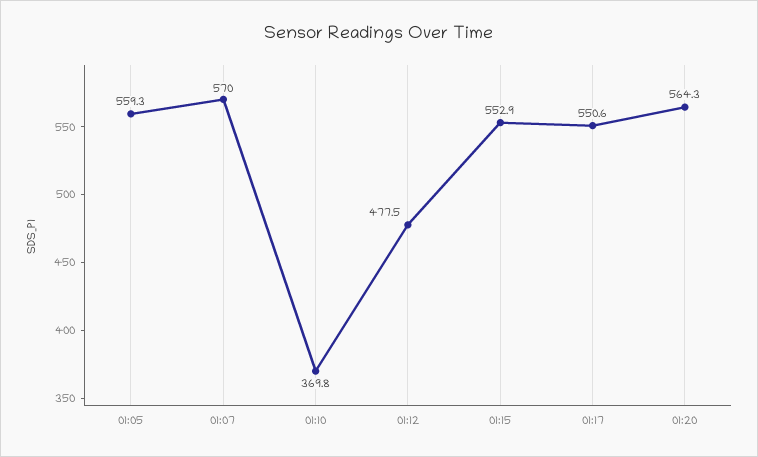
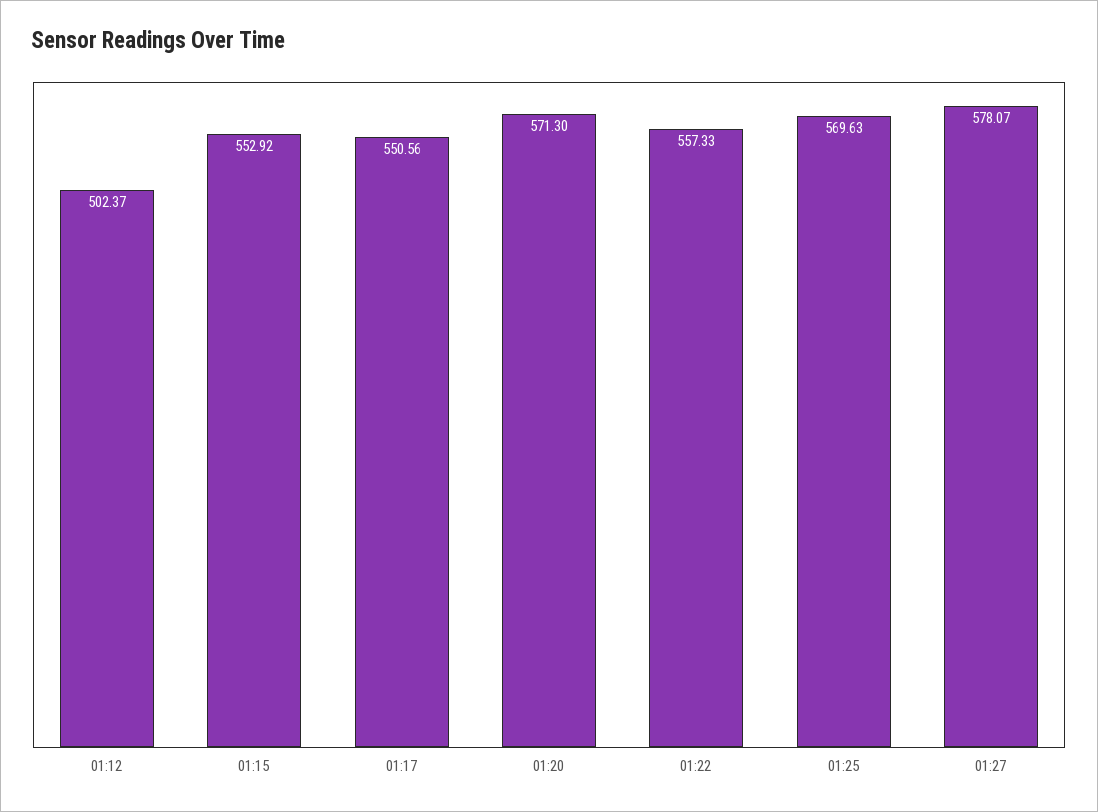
01:05: 559.3 -> none
01:07: 570 -> none
01:10: 369.8 -> none
01:12: 477.5 -> 502.37
01:20: 564.3 -> 571.3
01:22: none -> 557.33
01:25: none -> 569.63
01:27: none -> 578.07

